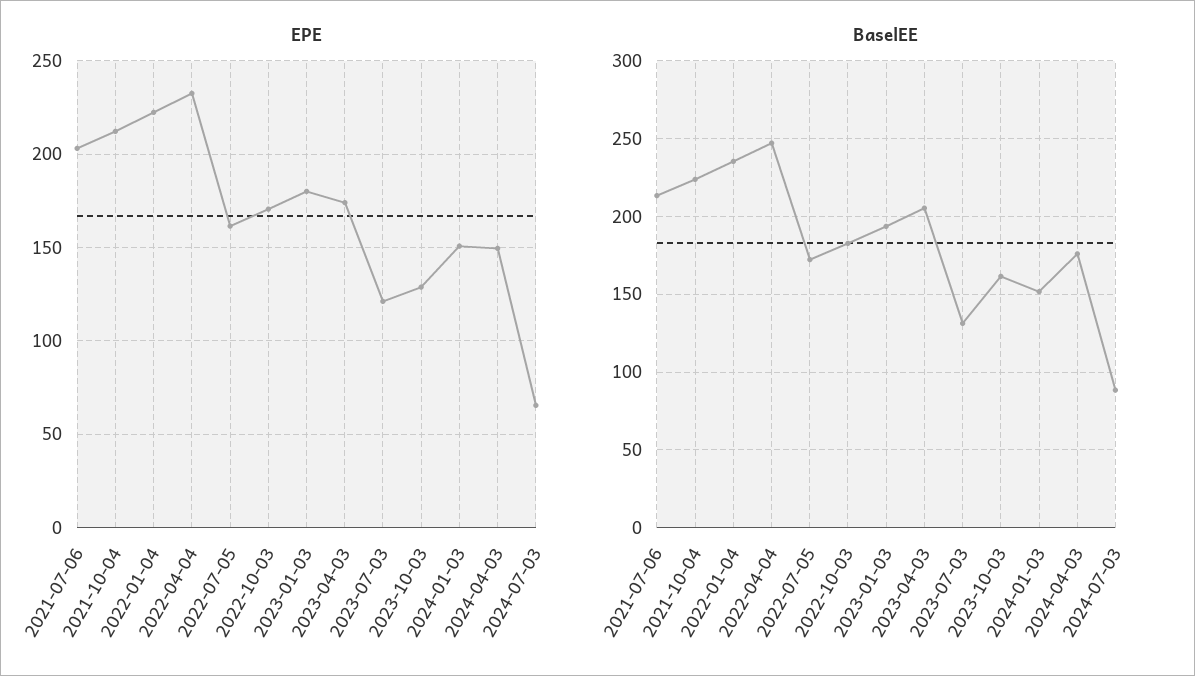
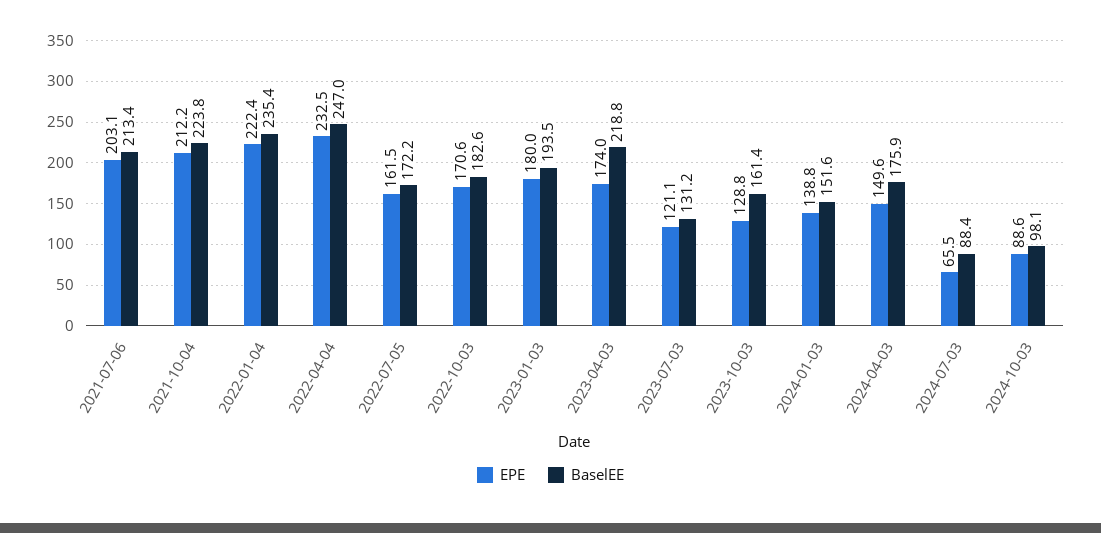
EPE, 2024-01-03: 150 -> 138.8
BaselEE, 2023-04-03: 205 -> 218.8
EPE, 2024-10-03: none -> 88.6
BaselEE, 2024-10-03: none -> 98.1

